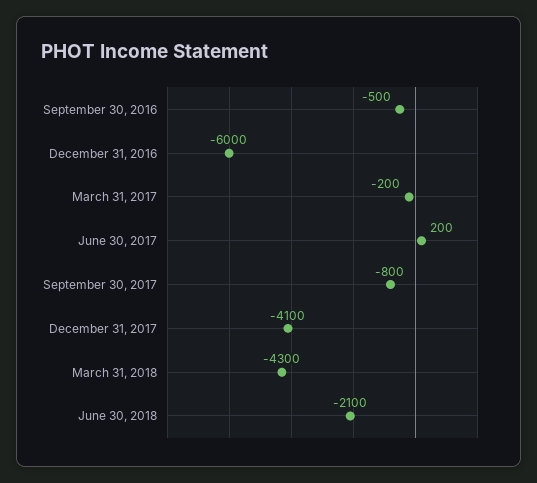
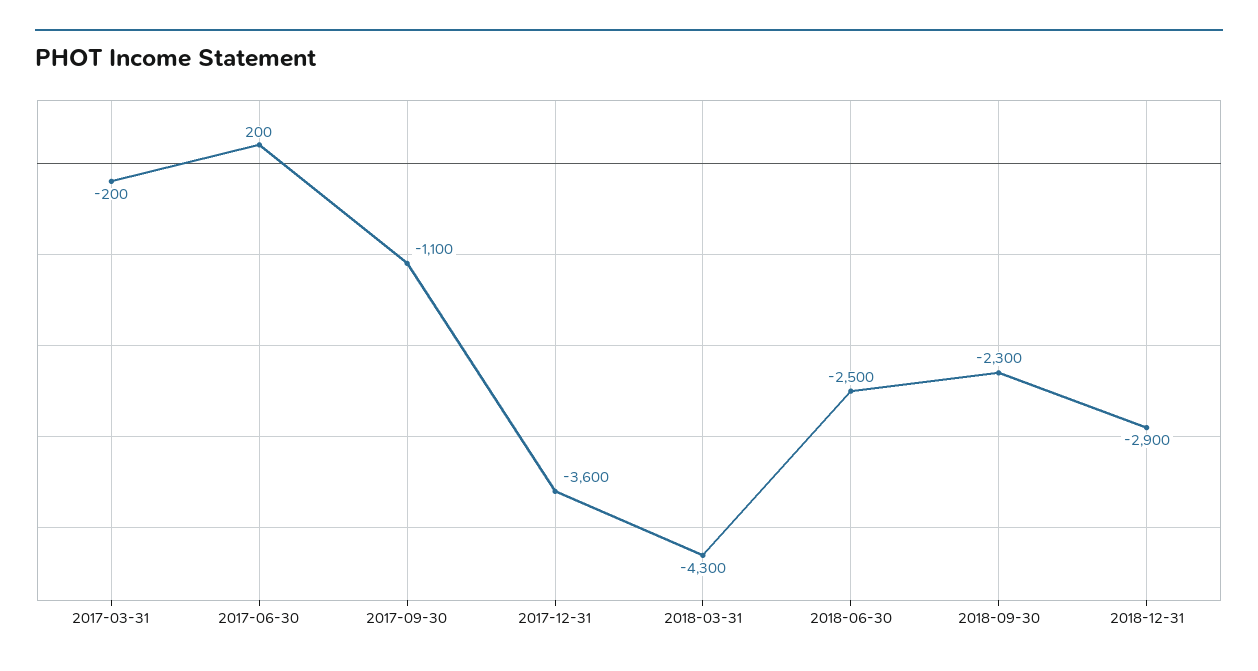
September 30, 2016: -500 -> none
December 31, 2016: -6000 -> none
September 30, 2017: -800 -> -1100
December 31, 2017: -4100 -> -3600
June 30, 2018: -2100 -> -2500
2018-09-30: none -> -2300
2018-12-31: none -> -2900

